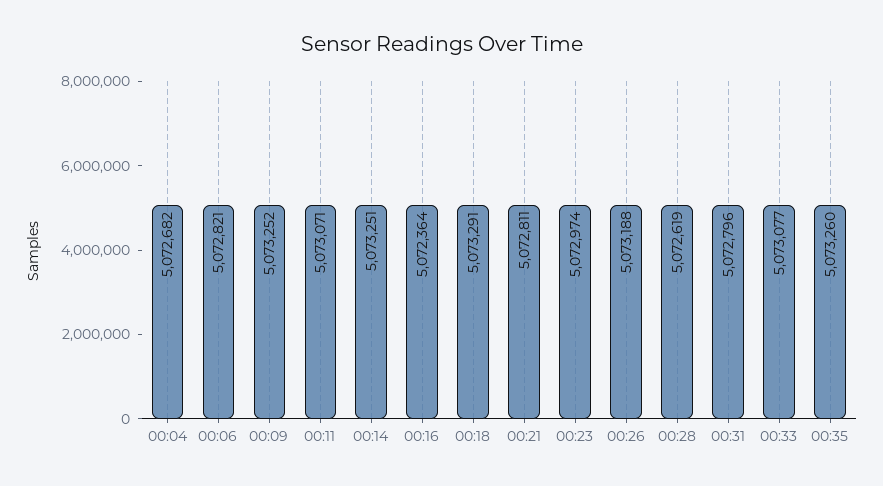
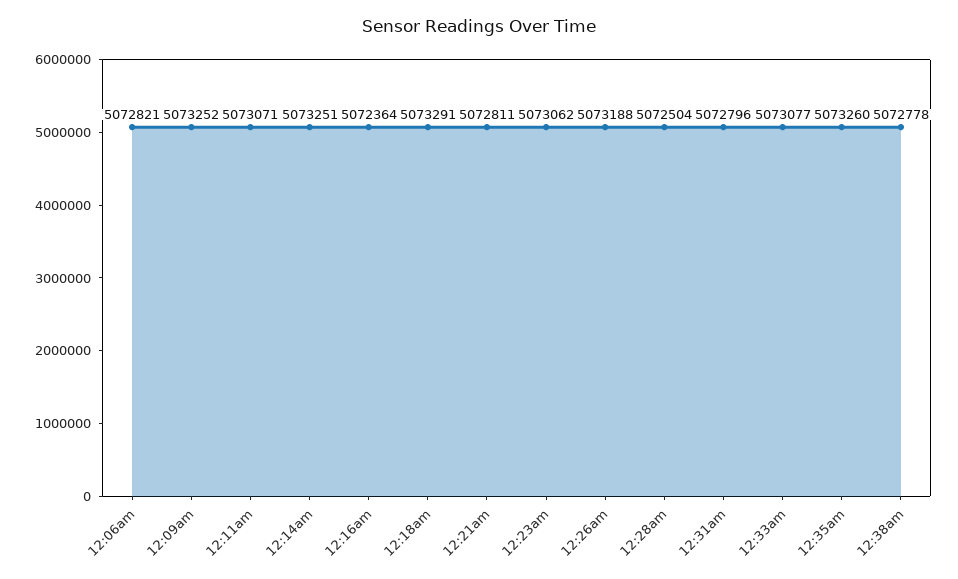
00:04: 5072682 -> none
00:23: 5072974 -> 5073062
00:28: 5072619 -> 5072504
12:38am: none -> 5072778

